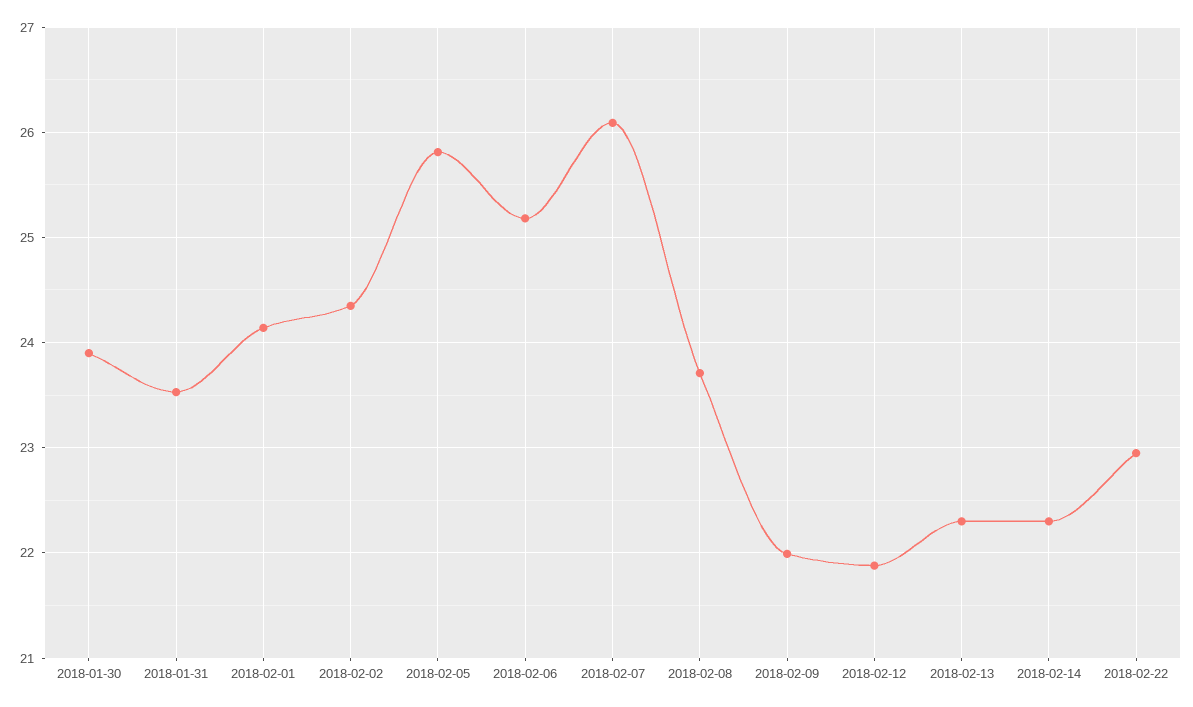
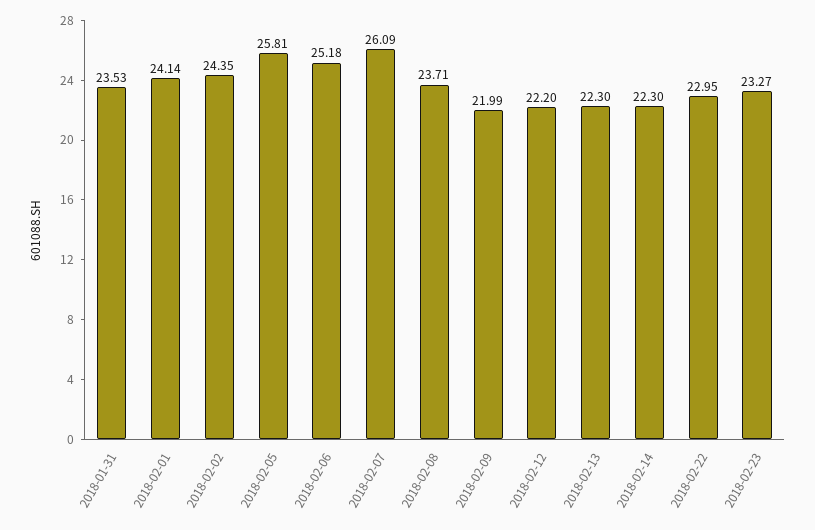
2018-01-30: 23.9 -> none
2018-02-12: 21.9 -> 22.2
2018-02-23: none -> 23.27

